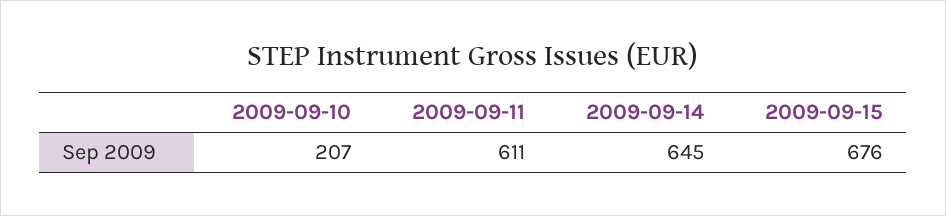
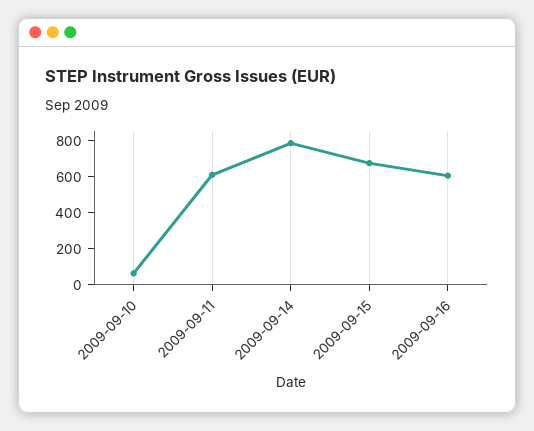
2009-09-10: 207 -> 50
2009-09-14: 645 -> 800
2009-09-16: none -> 600

